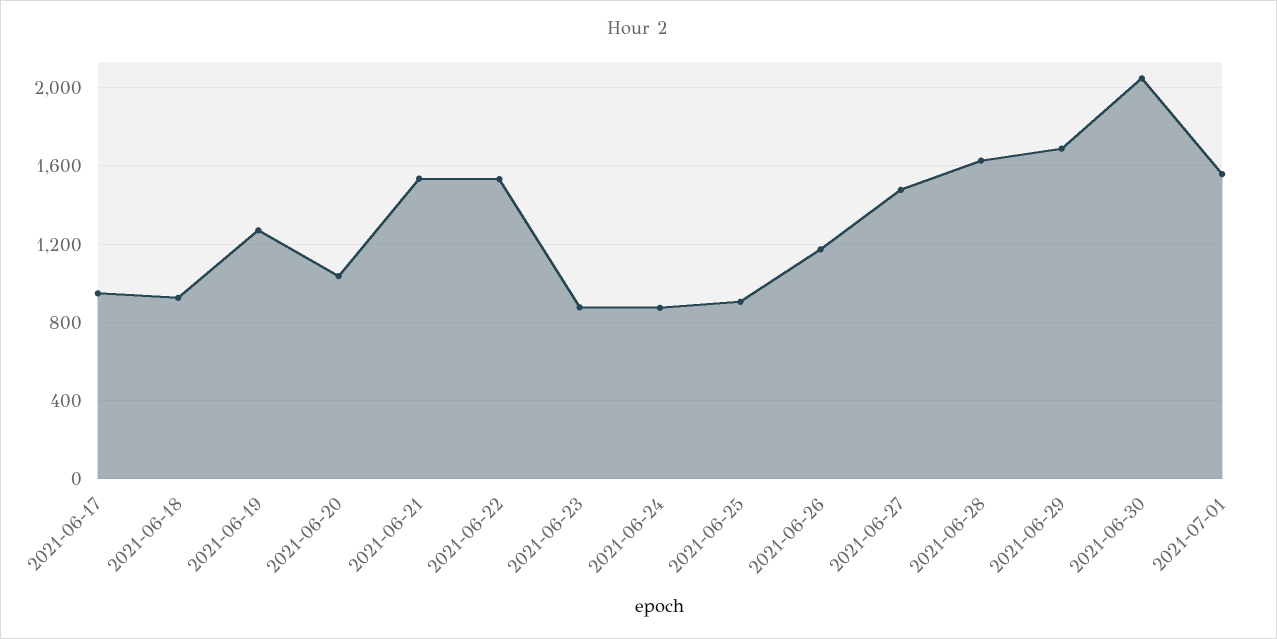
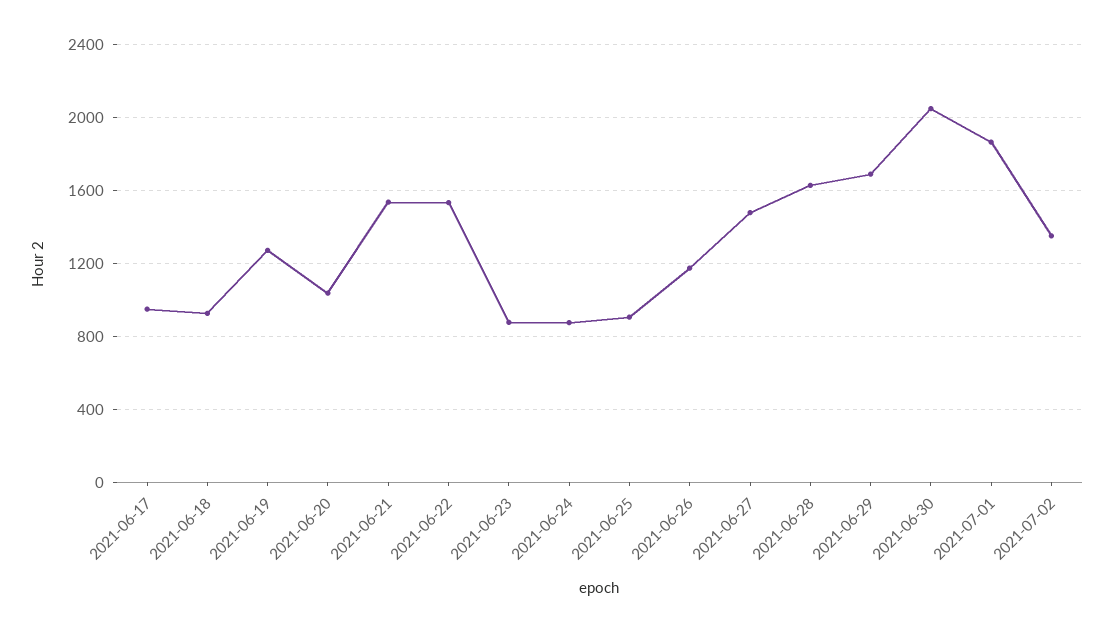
2021-07-01: 1550 -> 1850
2021-07-02: none -> 1350

